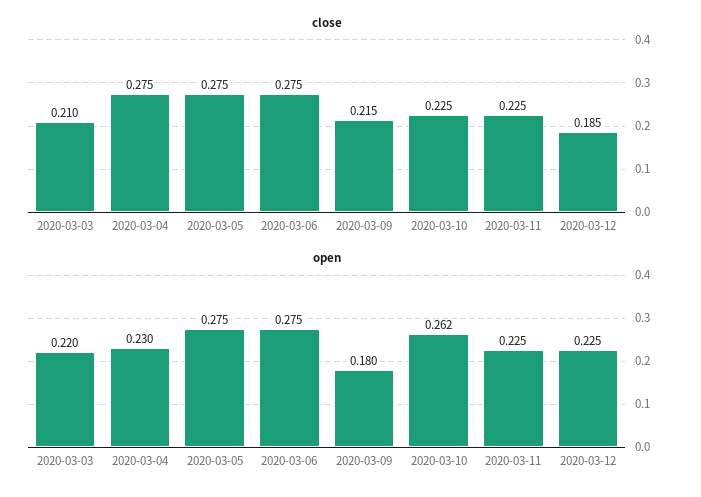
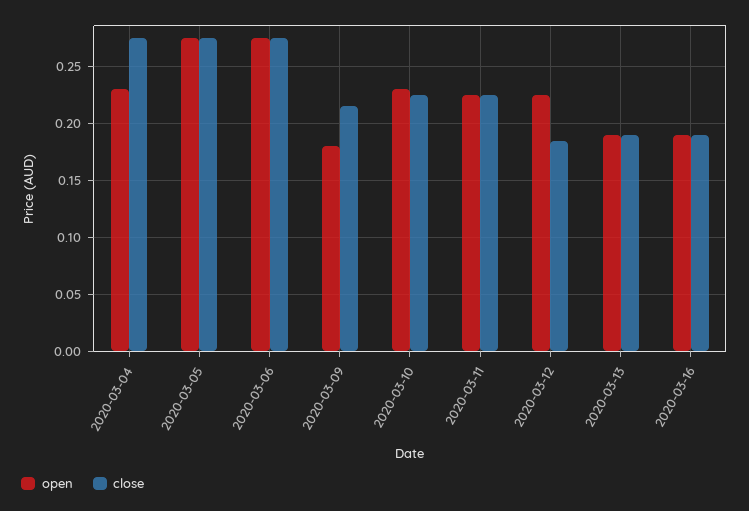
close, 2020-03-03: 0.21 -> none
open, 2020-03-03: 0.22 -> none
open, 2020-03-10: 0.262 -> 0.23
open, 2020-03-13: none -> 0.19
close, 2020-03-13: none -> 0.19
open, 2020-03-16: none -> 0.19
close, 2020-03-16: none -> 0.19

